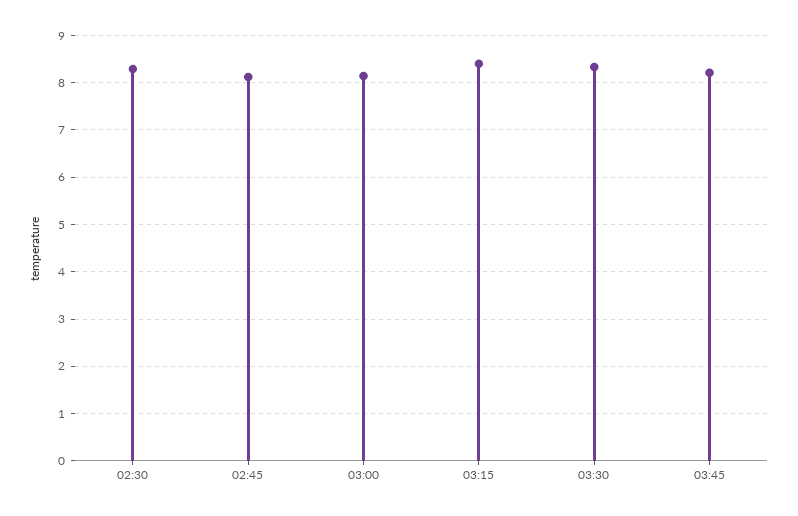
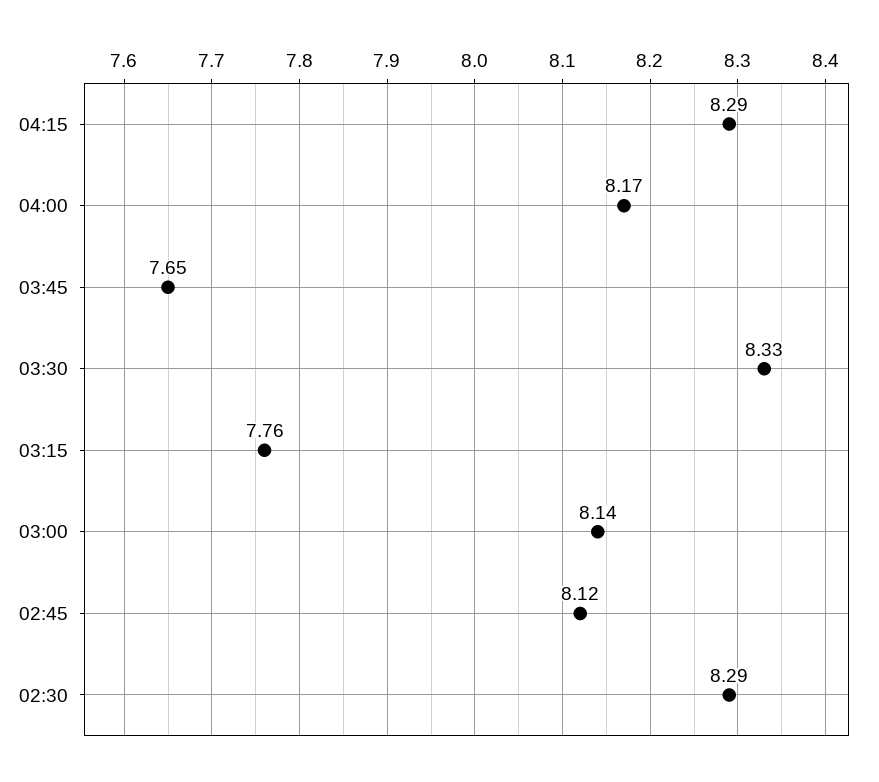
03:15: 8.4 -> 7.76
03:45: 8.2 -> 7.65
04:15: none -> 8.29
04:00: none -> 8.17

